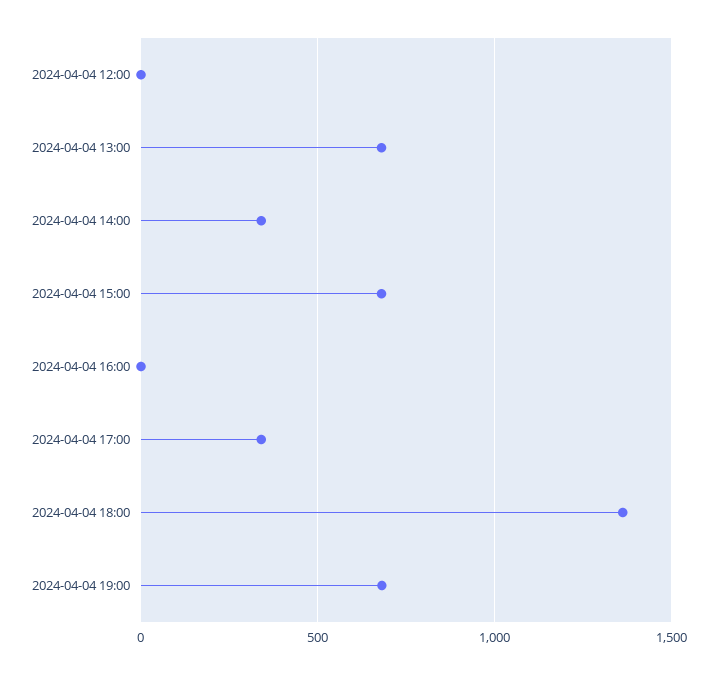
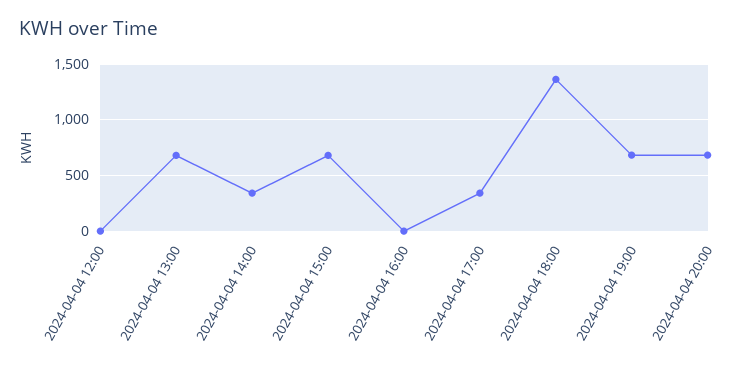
2024-04-04 20:00: none -> 700

